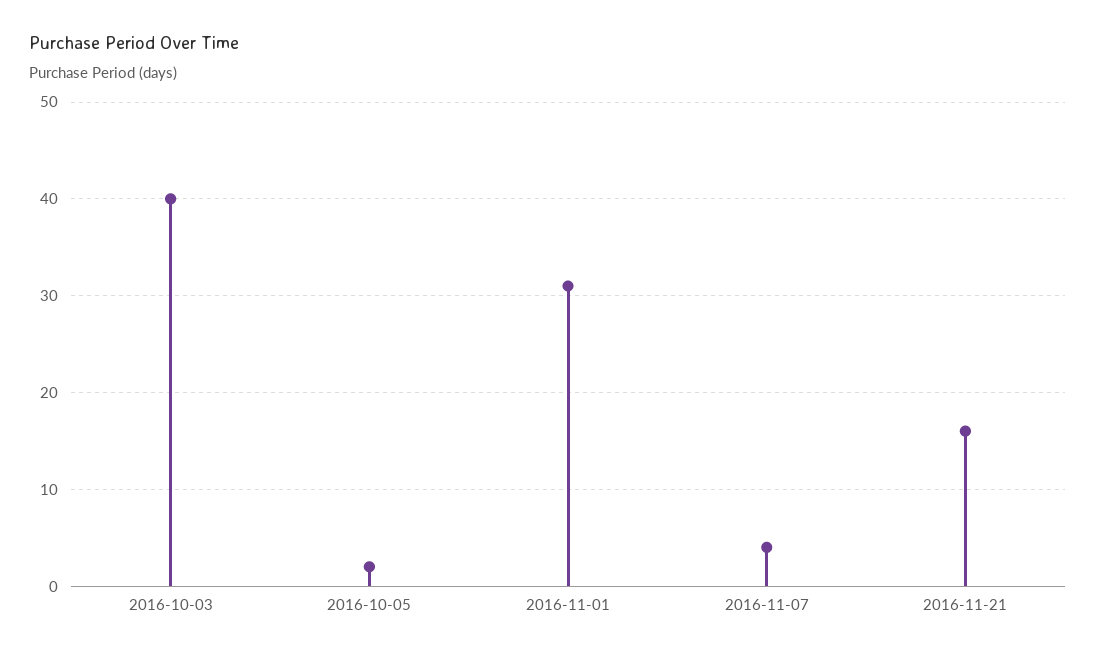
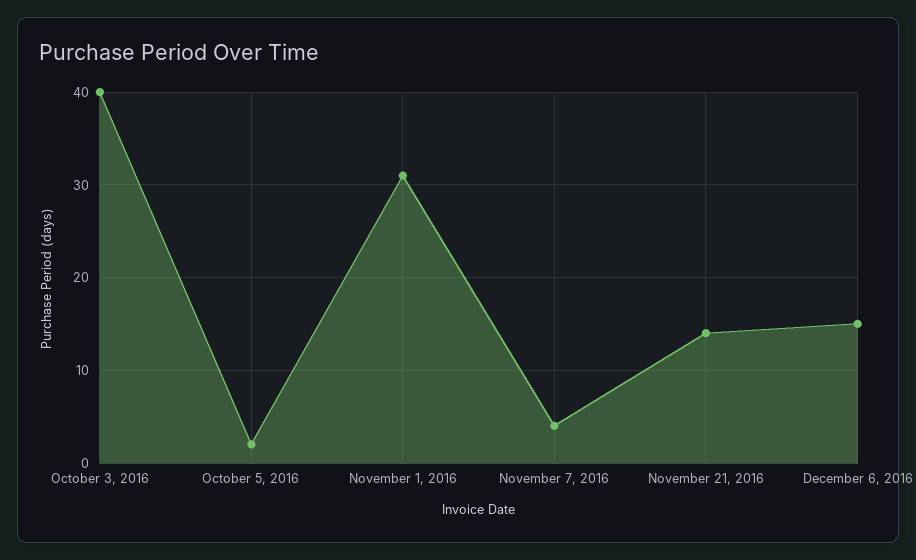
2016-11-21: 16 -> 14
December 6, 2016: none -> 15

